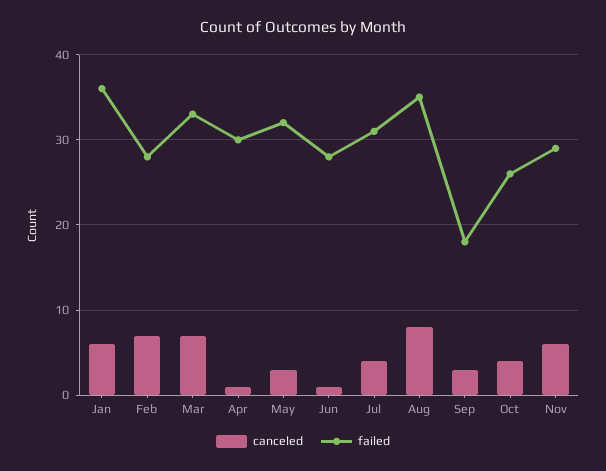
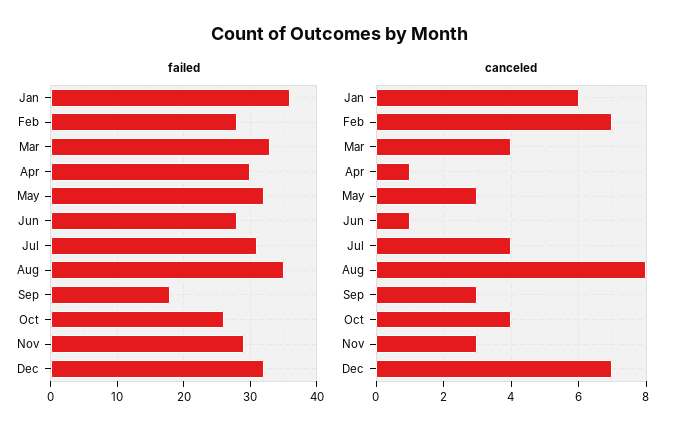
canceled, Mar: 7 -> 4
canceled, Nov: 6 -> 3
failed, Dec: none -> 32
canceled, Dec: none -> 7

